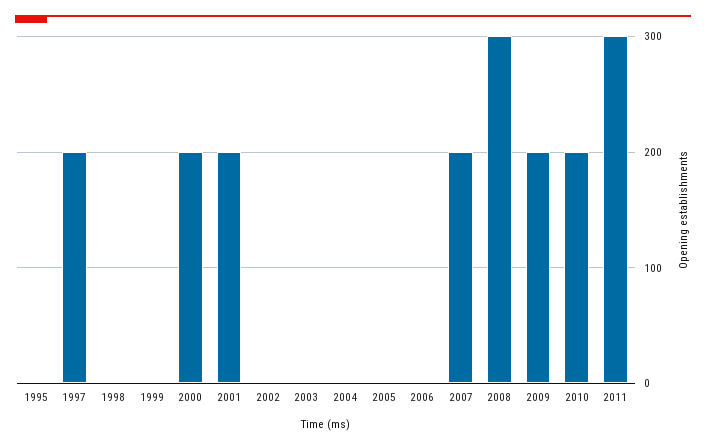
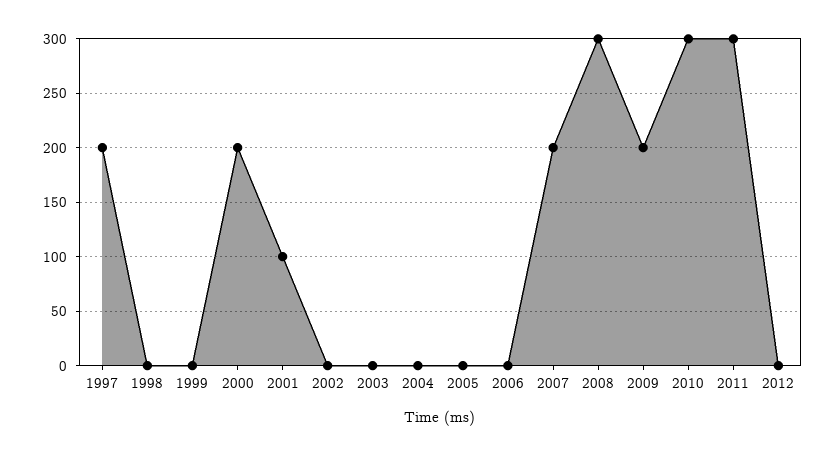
1995: 0 -> none
2001: 200 -> 100
2010: 200 -> 300
2012: none -> 0

